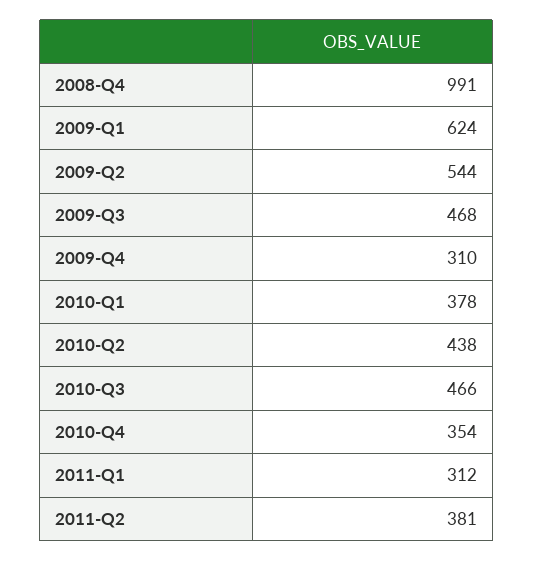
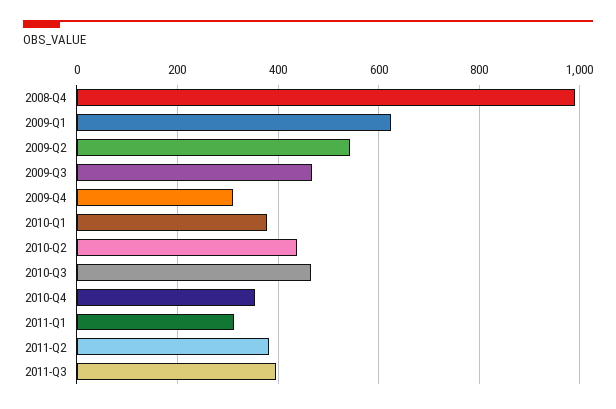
2011-Q3: none -> 400

